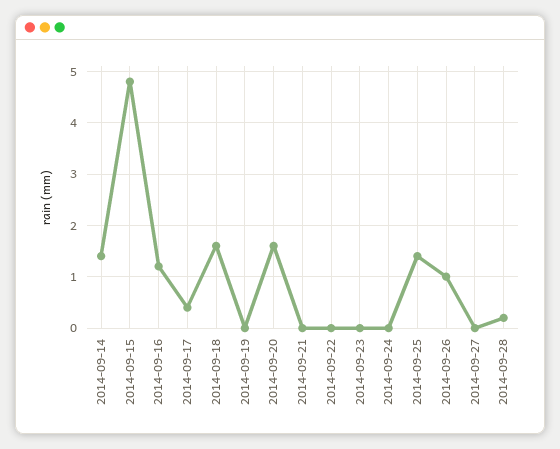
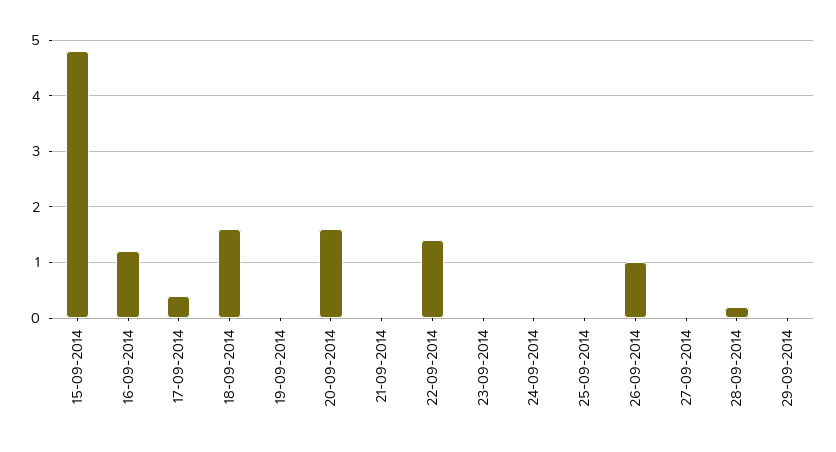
2014-09-14: 1.5 -> none
2014-09-22: 0 -> 1.5
2014-09-25: 1.5 -> 0
29-09-2014: none -> 0

